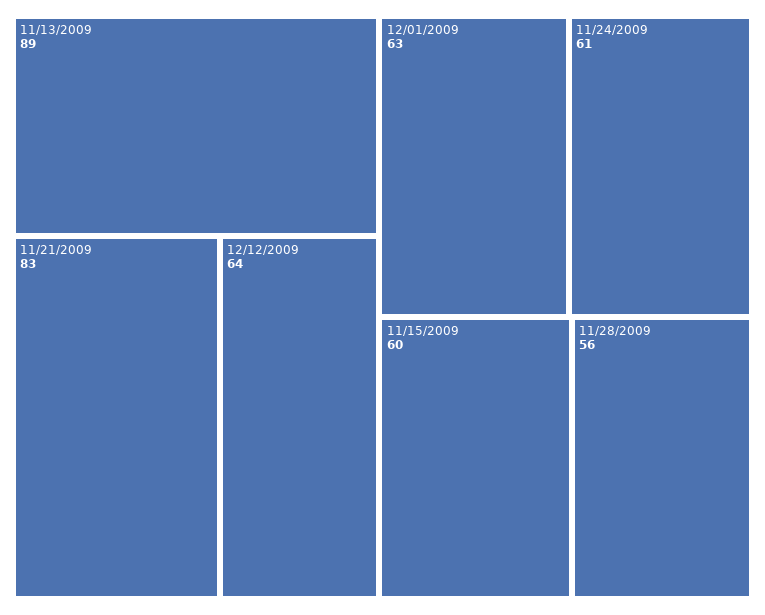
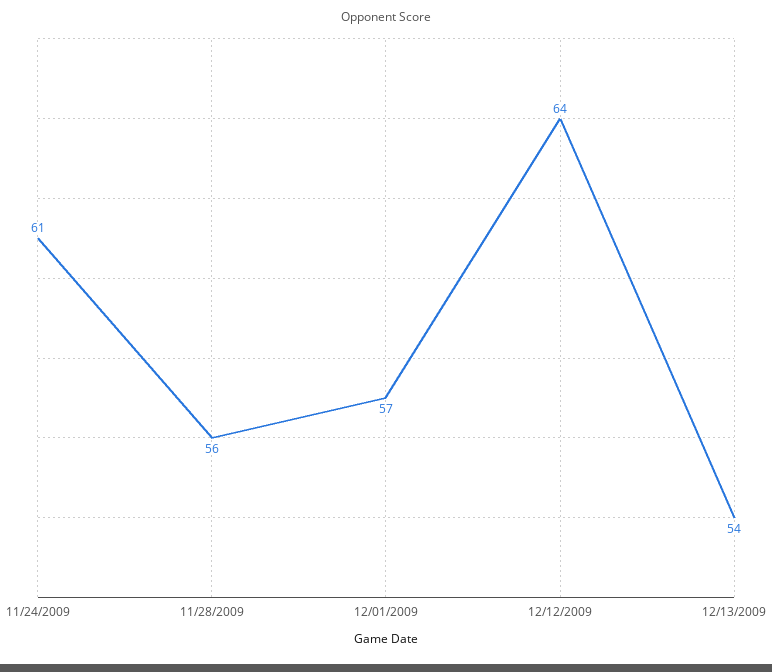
11/13/2009: 89 -> none
11/21/2009: 83 -> none
12/01/2009: 63 -> 57
11/15/2009: 60 -> none
12/13/2009: none -> 54

